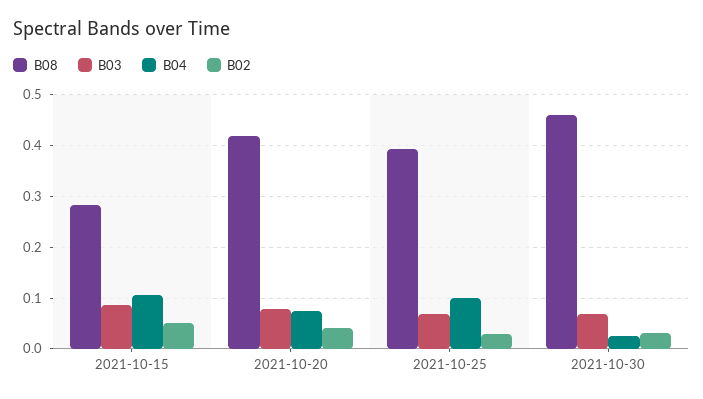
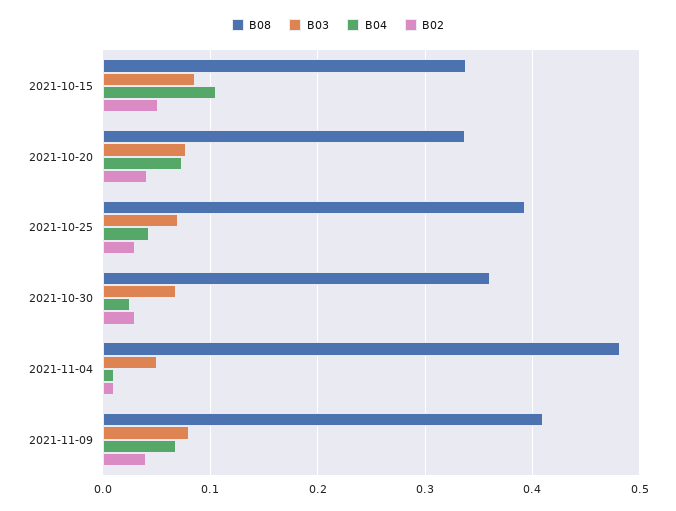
B08, 2021-10-15: 0.28 -> 0.34
B08, 2021-10-20: 0.42 -> 0.34
B04, 2021-10-25: 0.1 -> 0.04
B08, 2021-10-30: 0.46 -> 0.36
B08, 2021-11-04: none -> 0.48
B03, 2021-11-04: none -> 0.05
B04, 2021-11-04: none -> 0.01
B02, 2021-11-04: none -> 0.01
B08, 2021-11-09: none -> 0.41
B03, 2021-11-09: none -> 0.08
B04, 2021-11-09: none -> 0.07
B02, 2021-11-09: none -> 0.04

